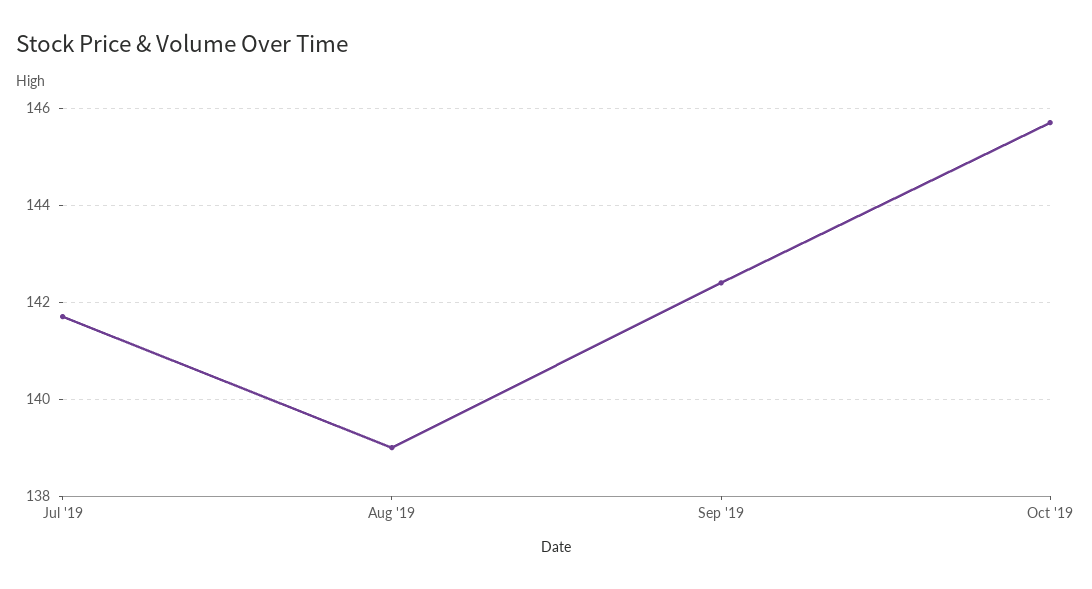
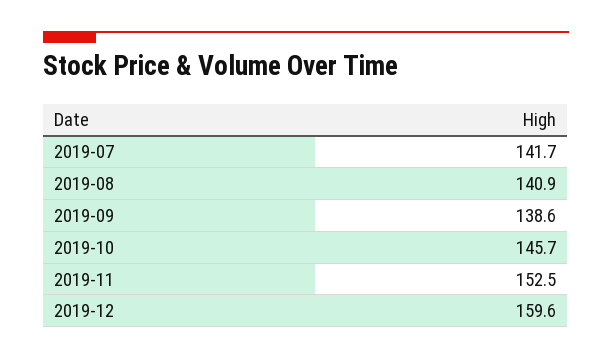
Aug '19: 139 -> 140.9
Sep '19: 142.5 -> 138.6
2019-11: none -> 152.5
2019-12: none -> 159.6

